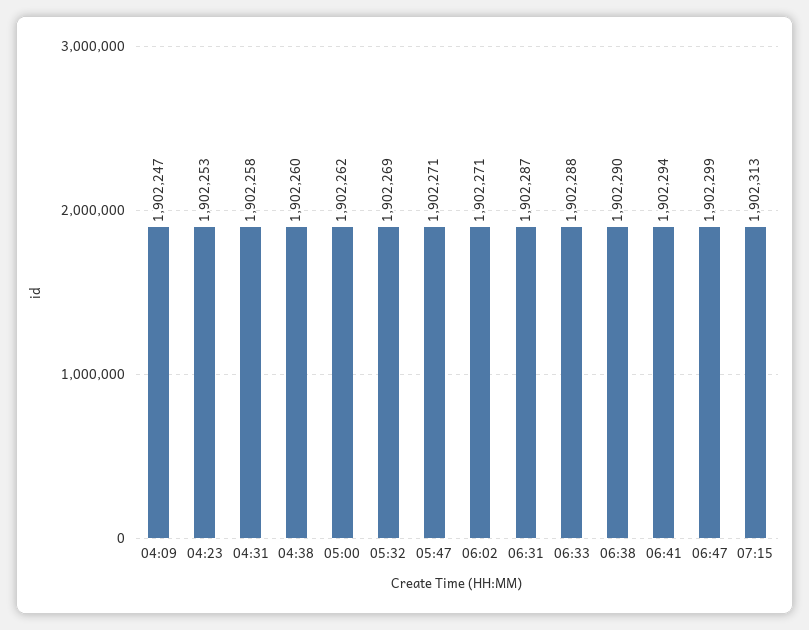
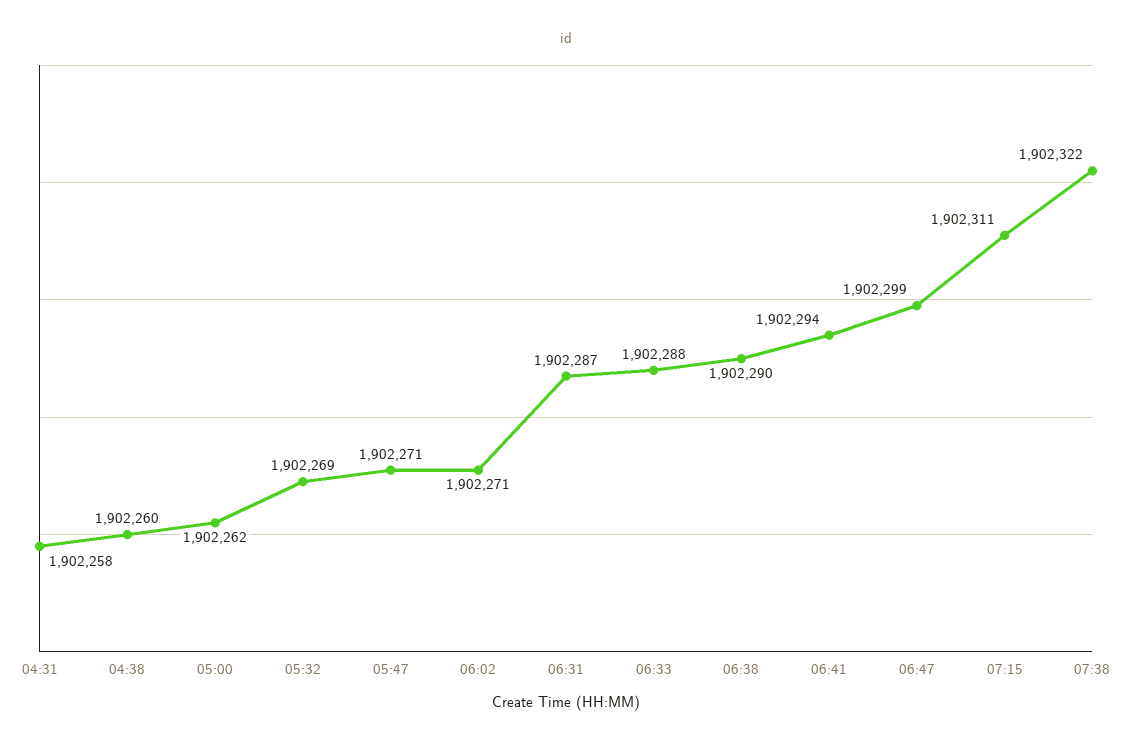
04:09: 1902247 -> none
04:23: 1902253 -> none
07:15: 1902313 -> 1902311
07:38: none -> 1902322

